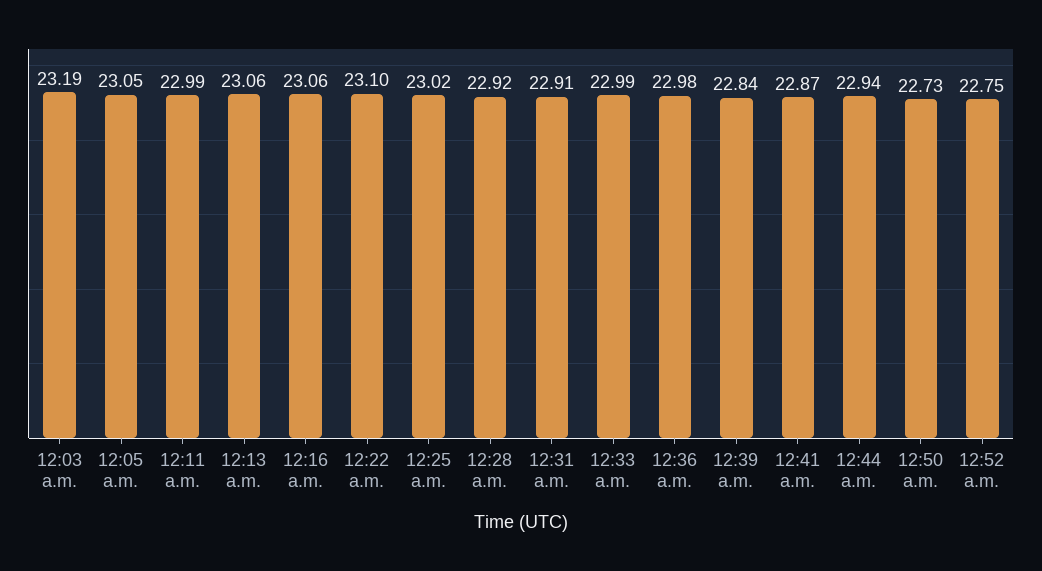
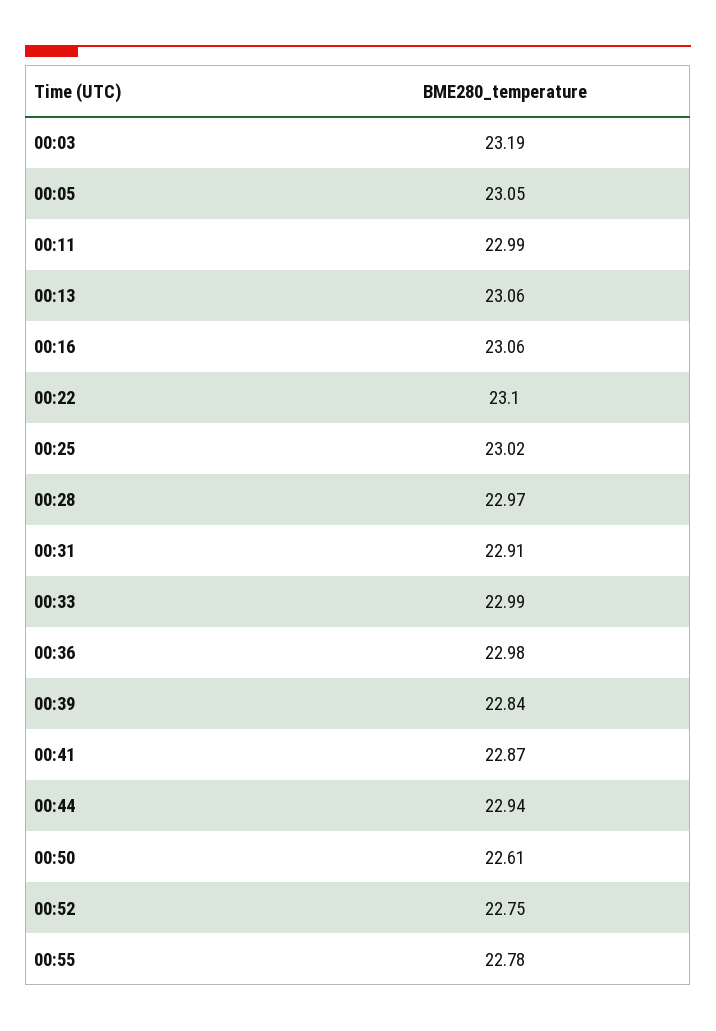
12:28 a.m.: 22.92 -> 22.97
12:50 a.m.: 22.73 -> 22.61
00:55: none -> 22.78

